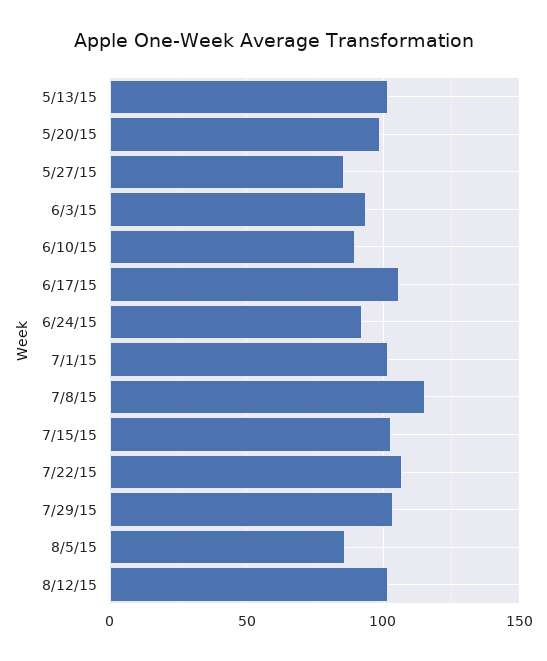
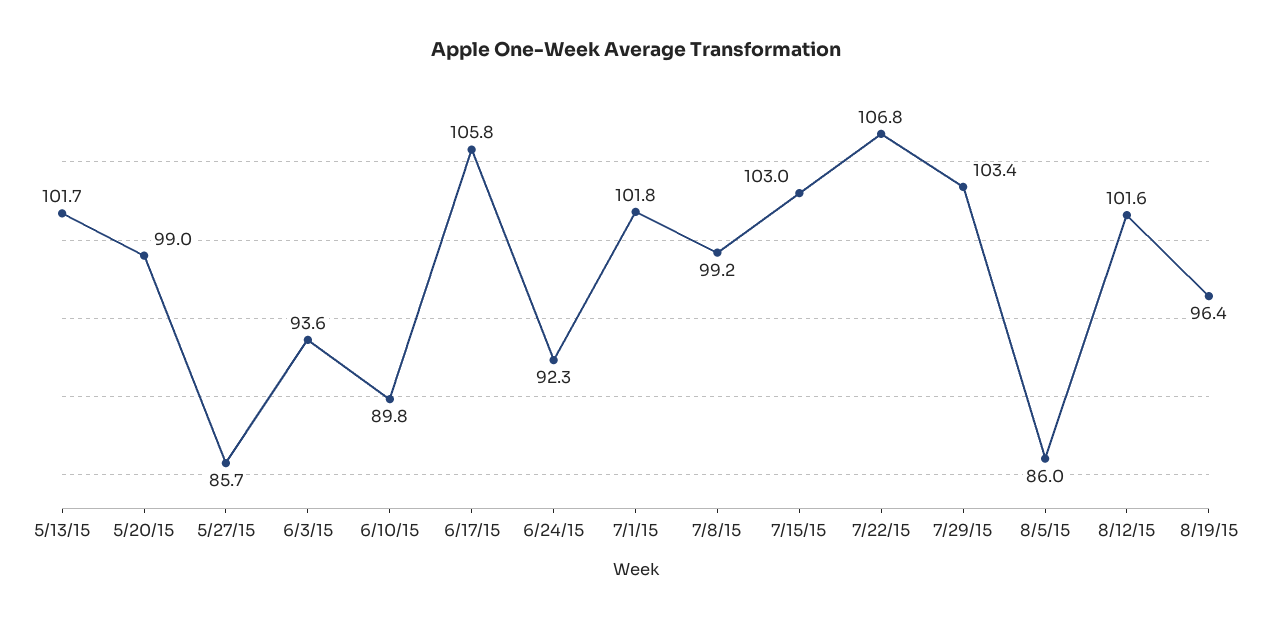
7/8/15: 115 -> 99.2
8/19/15: none -> 96.4

